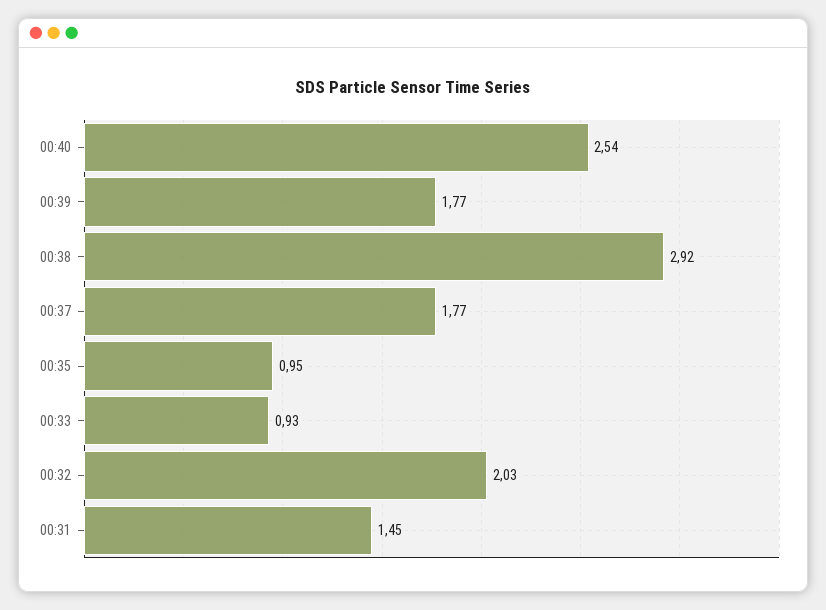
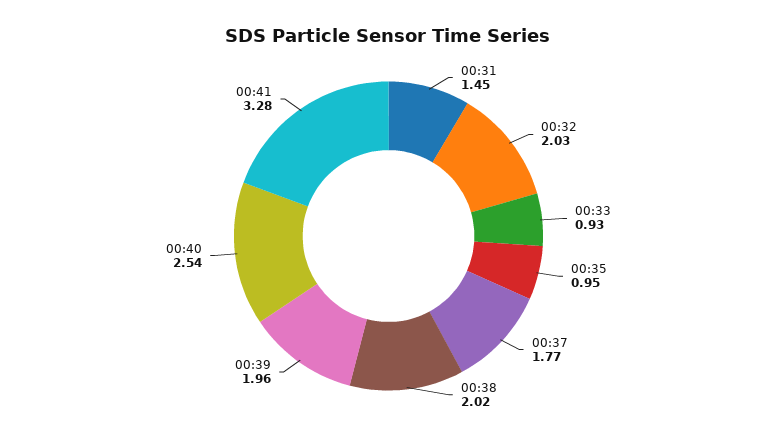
00:39: 1.77 -> 1.96
00:38: 2.92 -> 2.02
00:41: none -> 3.28

